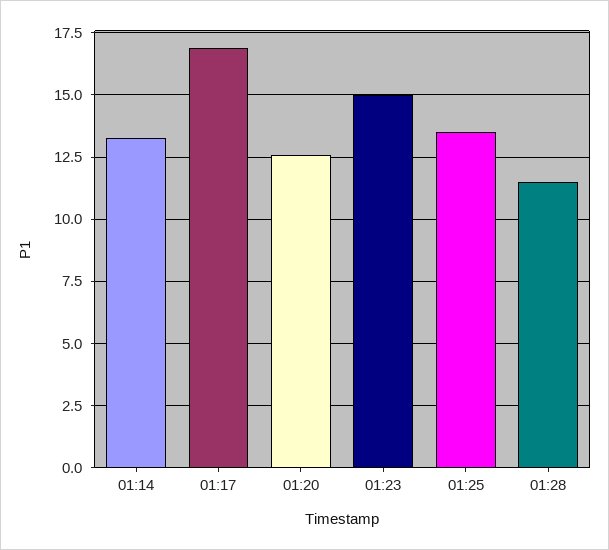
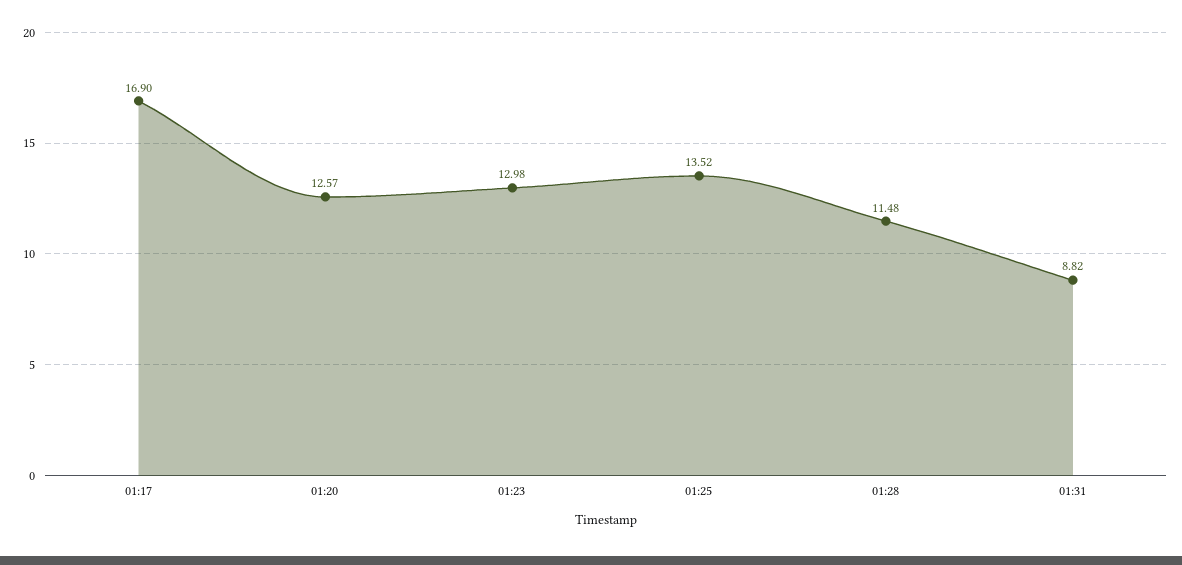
01:14: 13.25 -> none
01:23: 15 -> 12.98
01:31: none -> 8.82

